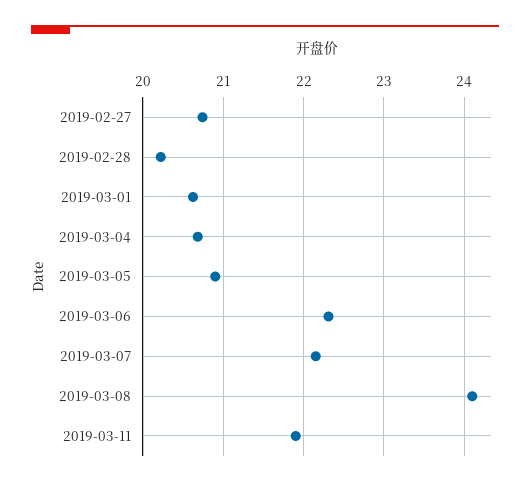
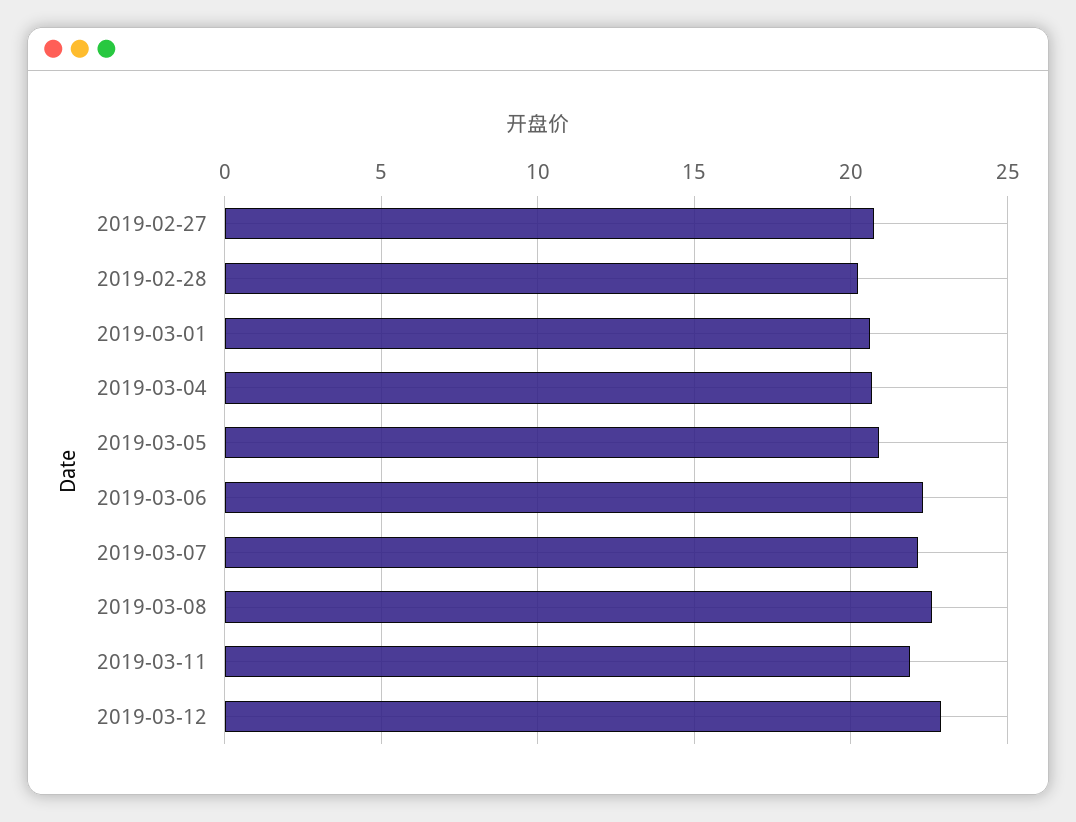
2019-03-08: 24.1 -> 22.5
2019-03-12: none -> 23

